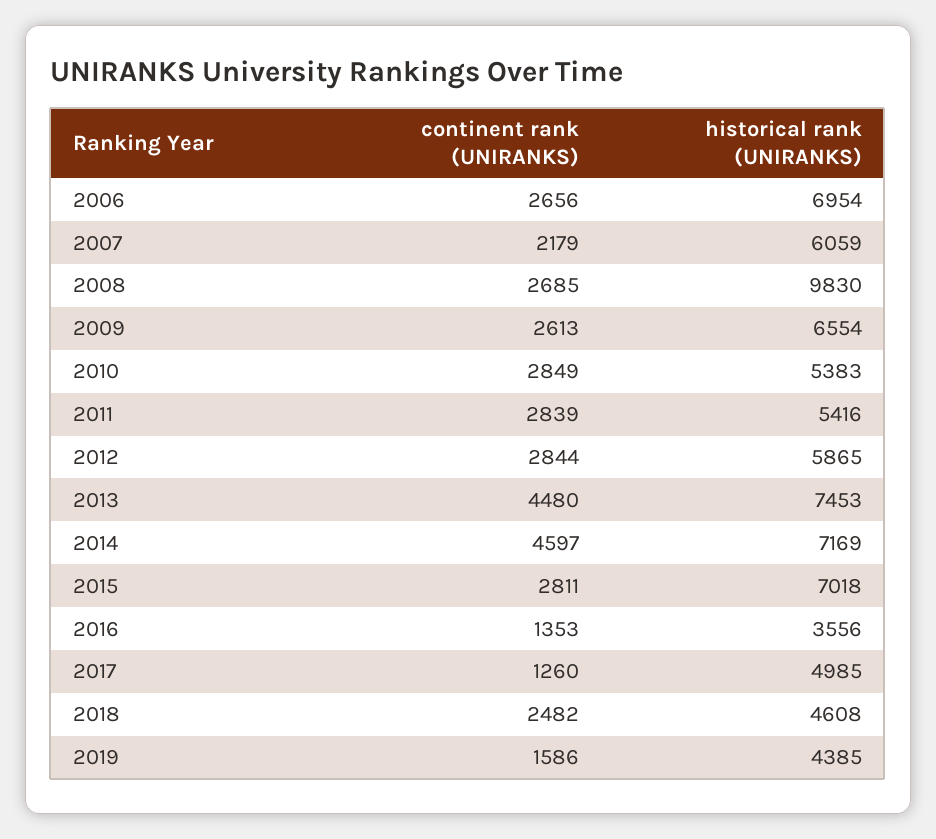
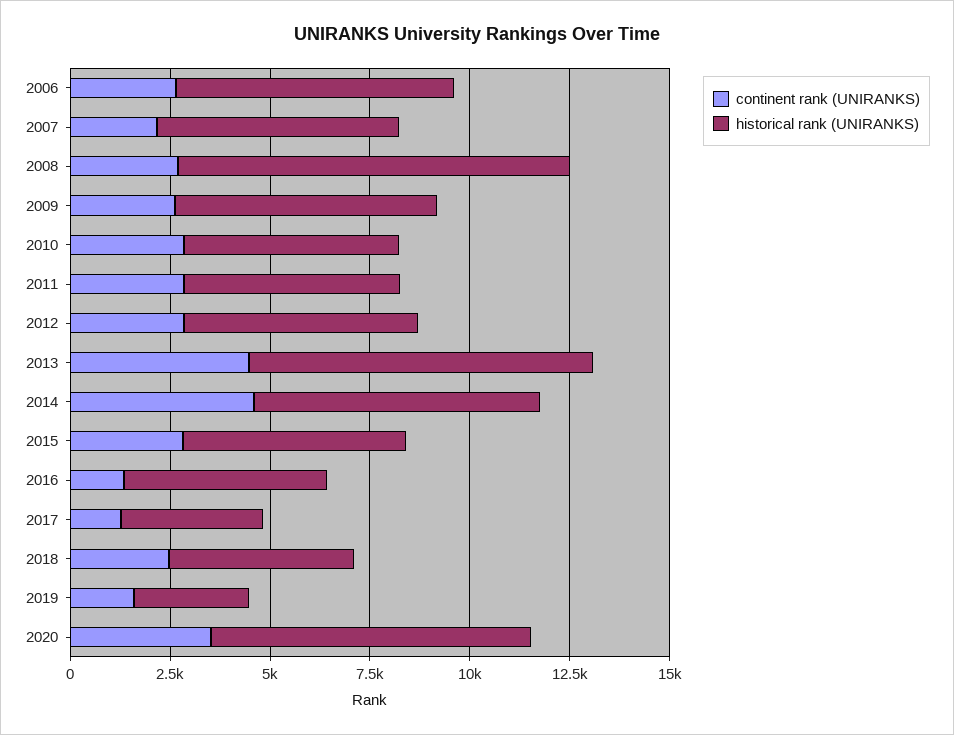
historical rank (UNIRANKS), 2013: 7453 -> 8500
historical rank (UNIRANKS), 2015: 7018 -> 5500
historical rank (UNIRANKS), 2016: 3556 -> 5000
historical rank (UNIRANKS), 2017: 4985 -> 3500
historical rank (UNIRANKS), 2019: 4385 -> 3000
continent rank (UNIRANKS), 2020: none -> 3500
historical rank (UNIRANKS), 2020: none -> 8000

